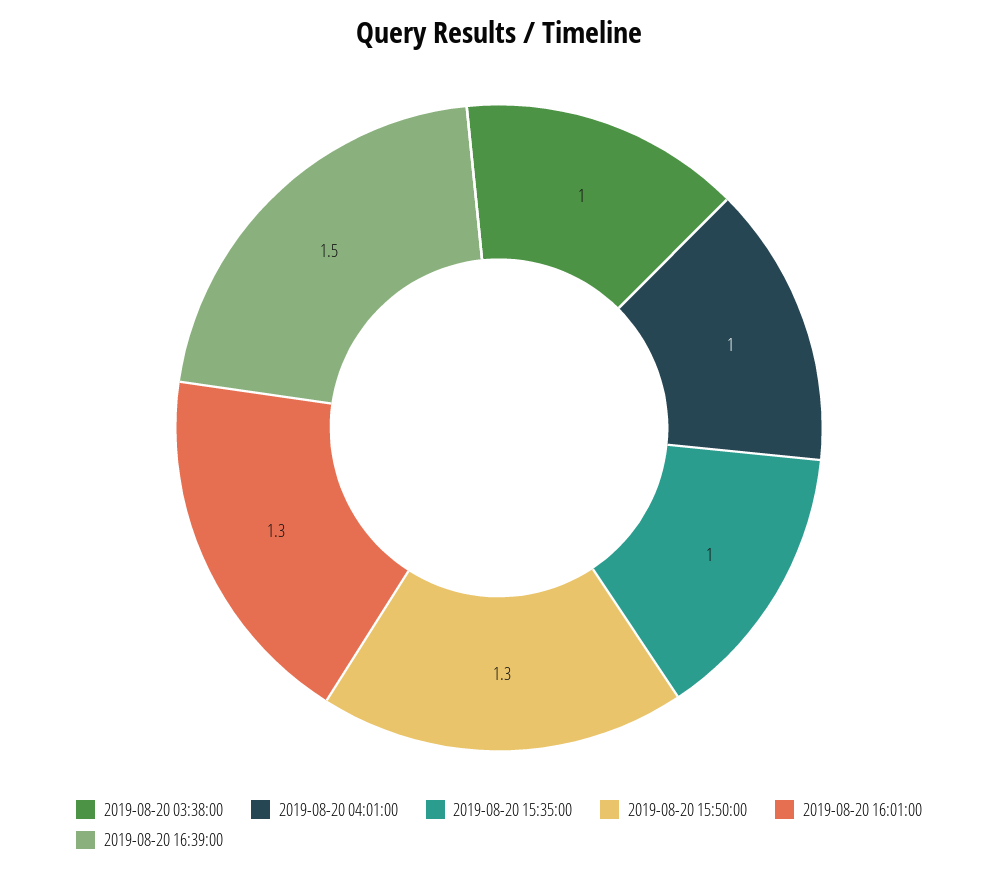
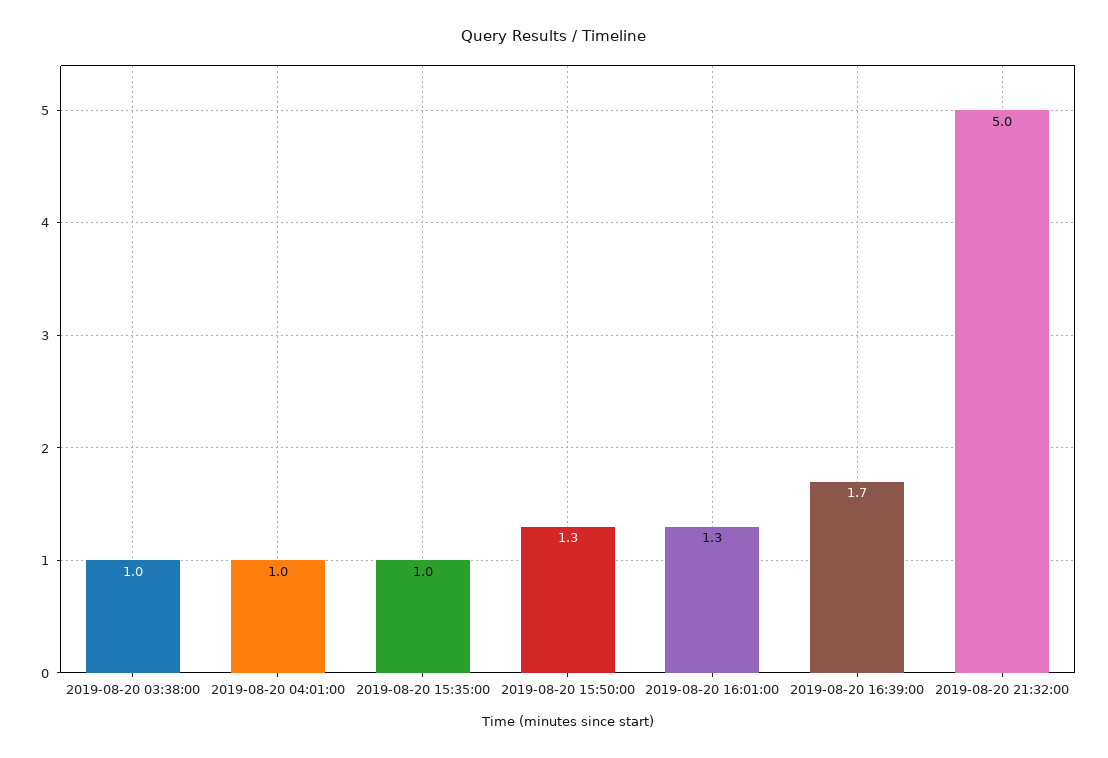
2019-08-20 16:39:00: 1.5 -> 1.7
2019-08-20 21:32:00: none -> 5

